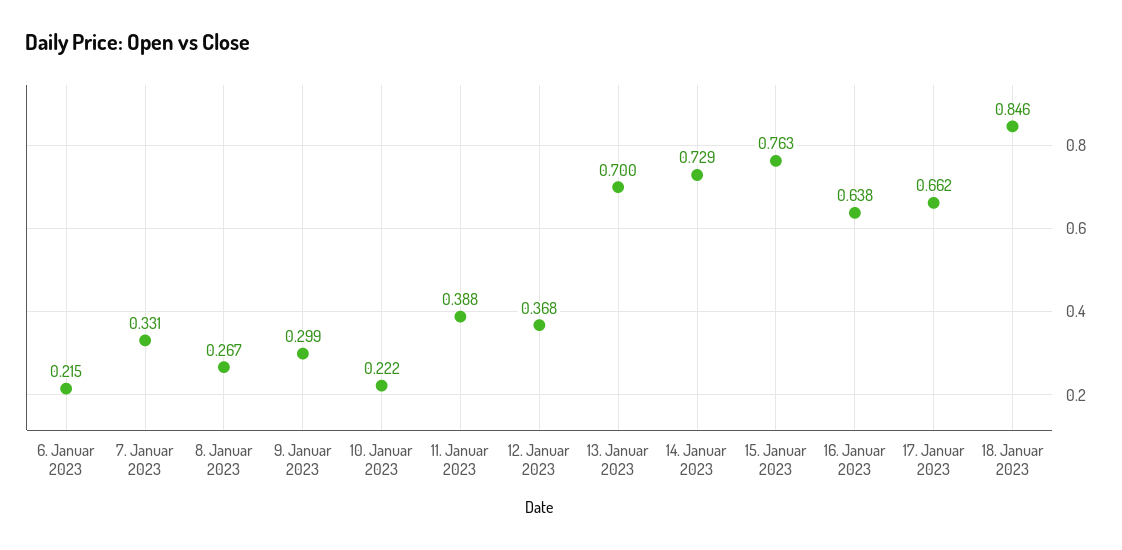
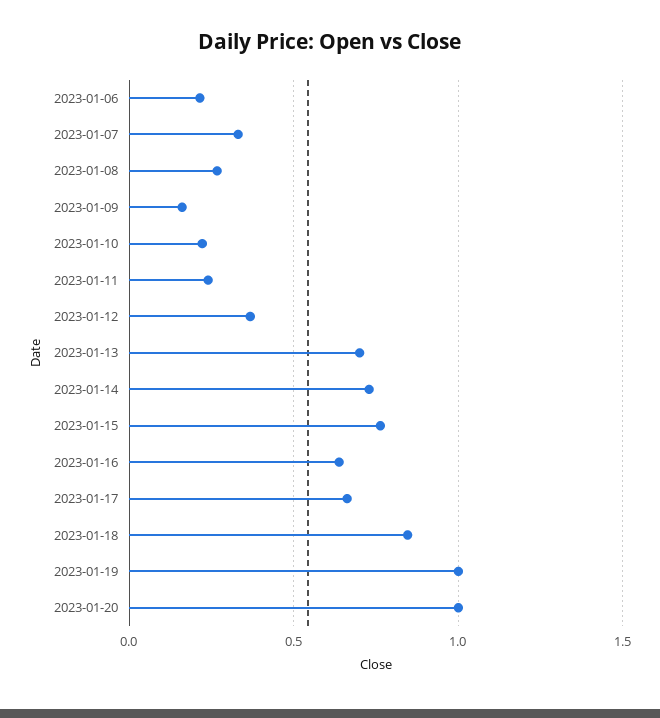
9. Januar 2023: 0.299 -> 0.15
11. Januar 2023: 0.388 -> 0.25
2023-01-19: none -> 1
2023-01-20: none -> 1

